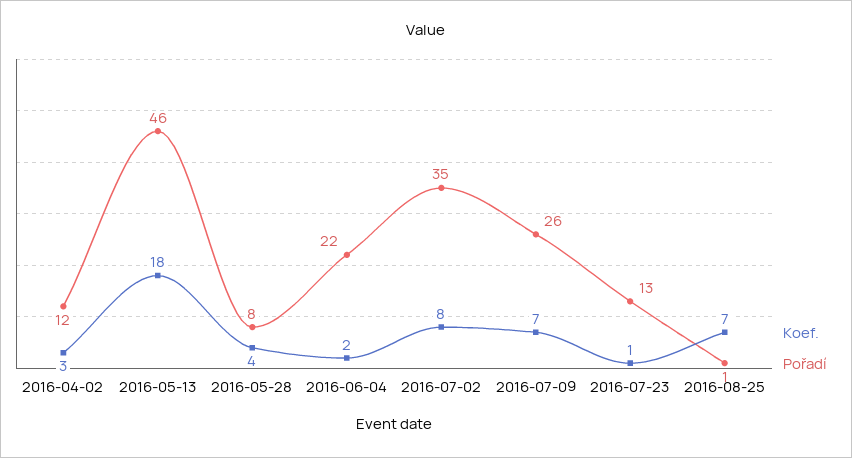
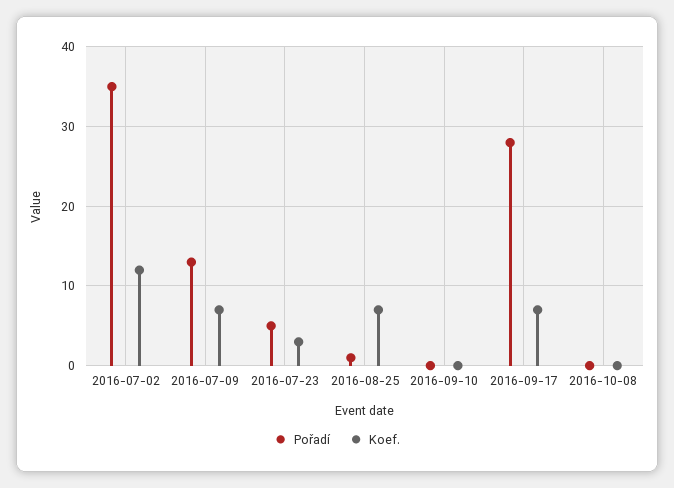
Koef., 2016-04-02: 3 -> none
Pořadí, 2016-04-02: 12 -> none
Koef., 2016-05-13: 18 -> none
Pořadí, 2016-05-13: 46 -> none
Koef., 2016-05-28: 4 -> none
Pořadí, 2016-05-28: 8 -> none
Koef., 2016-06-04: 2 -> none
Pořadí, 2016-06-04: 22 -> none
Koef., 2016-07-02: 8 -> 12
Pořadí, 2016-07-09: 26 -> 13
Koef., 2016-07-23: 1 -> 3
Pořadí, 2016-07-23: 13 -> 5
Pořadí, 2016-09-10: none -> 0
Koef., 2016-09-10: none -> 0
Pořadí, 2016-09-17: none -> 28
Koef., 2016-09-17: none -> 7
Pořadí, 2016-10-08: none -> 0
Koef., 2016-10-08: none -> 0

